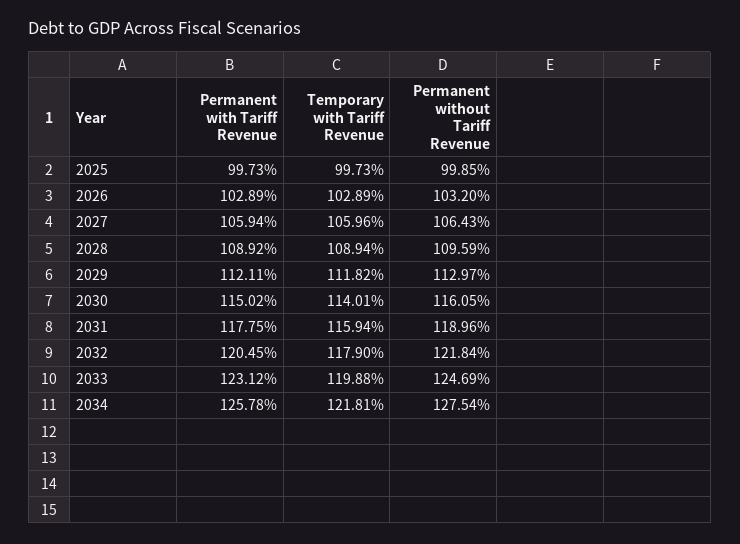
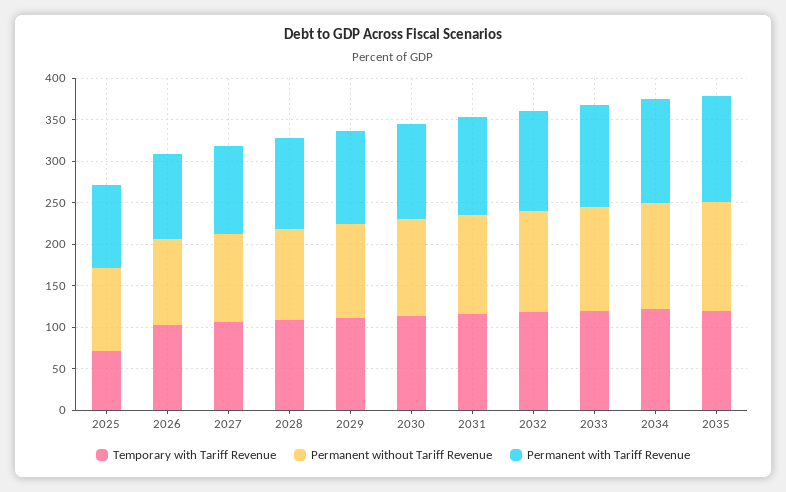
Temporary with Tariff Revenue, 2025: 99.73 -> 70
Temporary with Tariff Revenue, 2035: none -> 120
Permanent without Tariff Revenue, 2035: none -> 130
Permanent with Tariff Revenue, 2035: none -> 130

